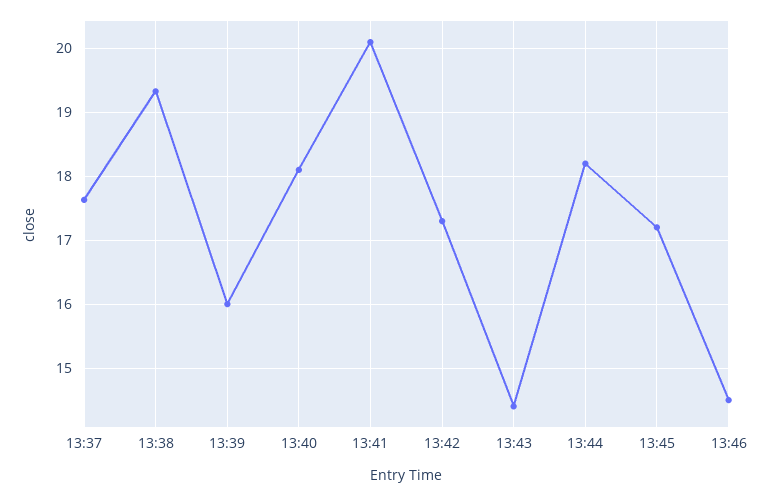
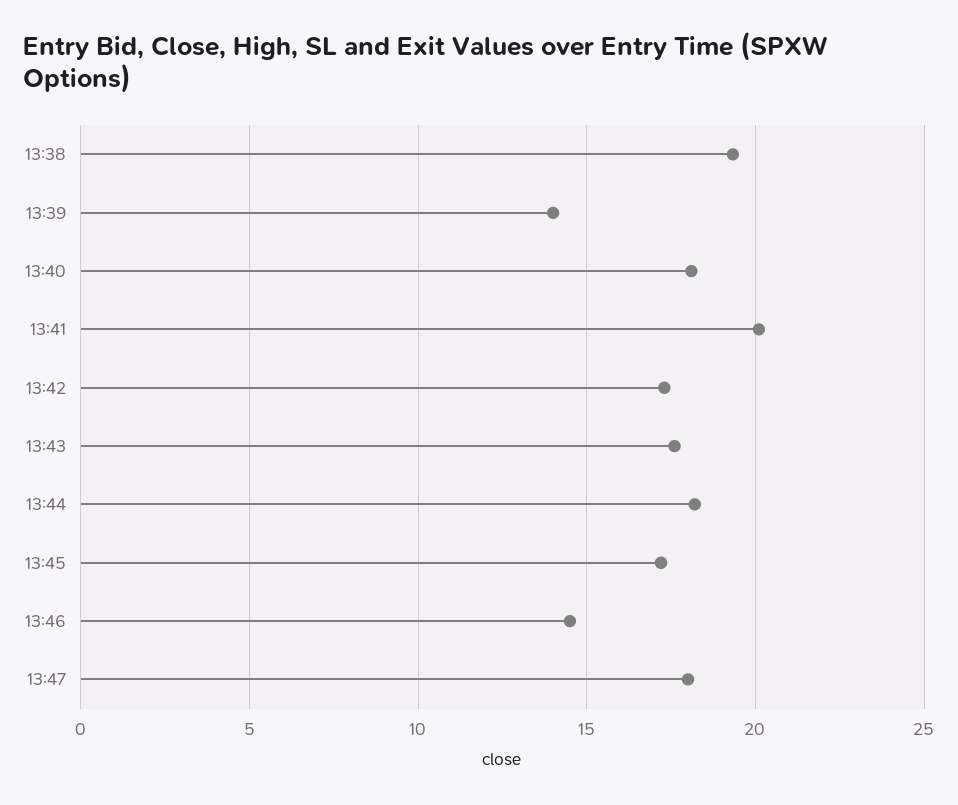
13:37: 17.6 -> none
13:39: 16 -> 14
13:43: 14.4 -> 17.5
13:47: none -> 18

